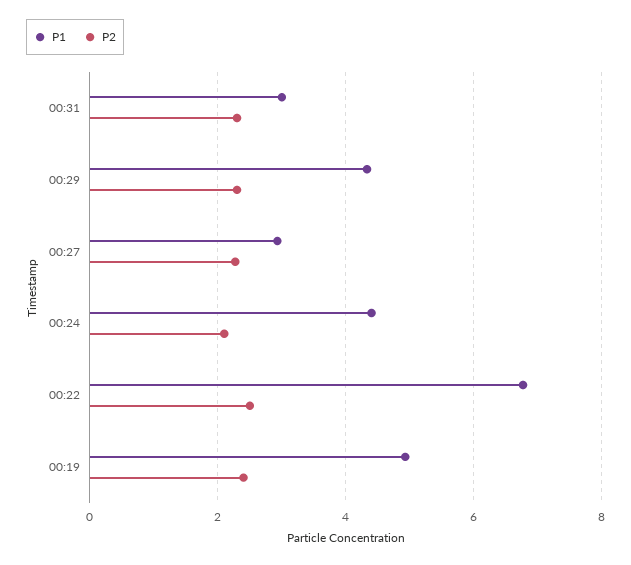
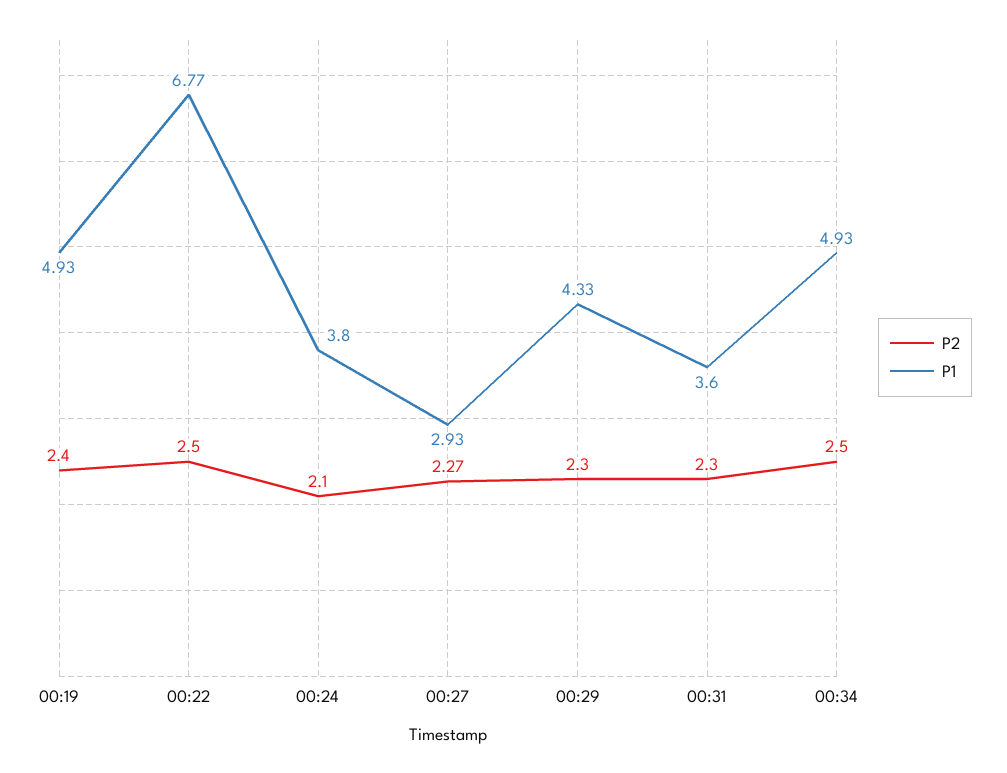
P1, 00:31: 3 -> 3.6
P1, 00:24: 4.4 -> 3.8
P2, 00:34: none -> 2.5
P1, 00:34: none -> 4.93

